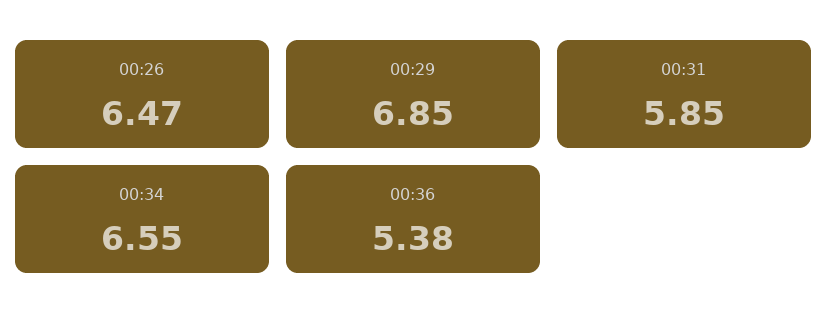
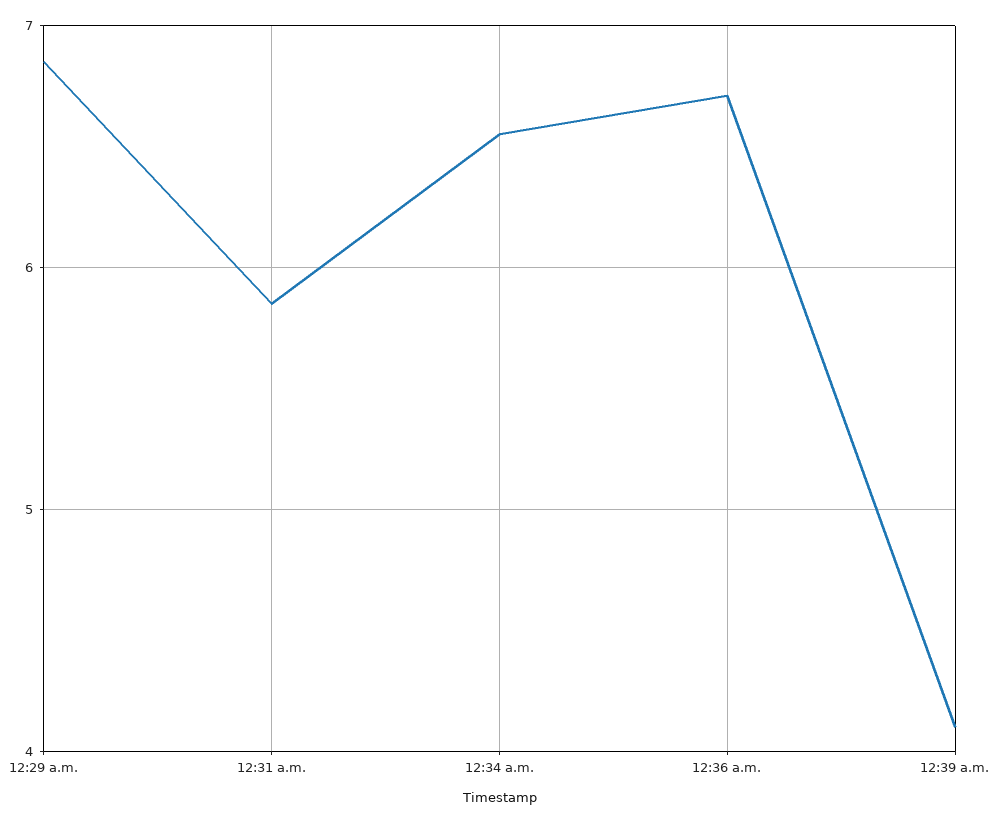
00:26: 6.47 -> none
00:36: 5.38 -> 6.7
12:39 a.m.: none -> 4.1

